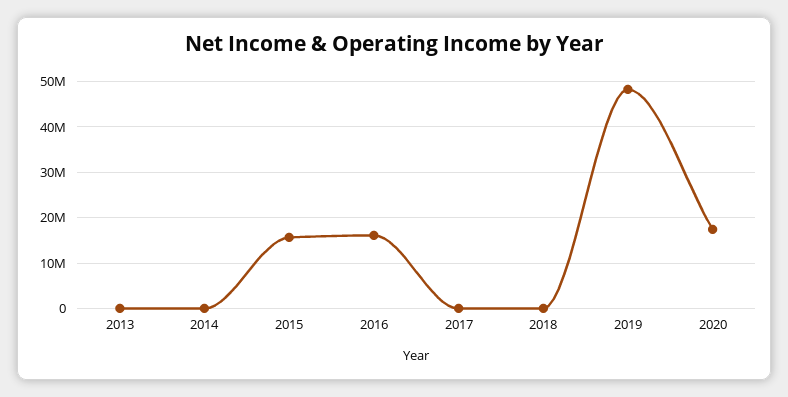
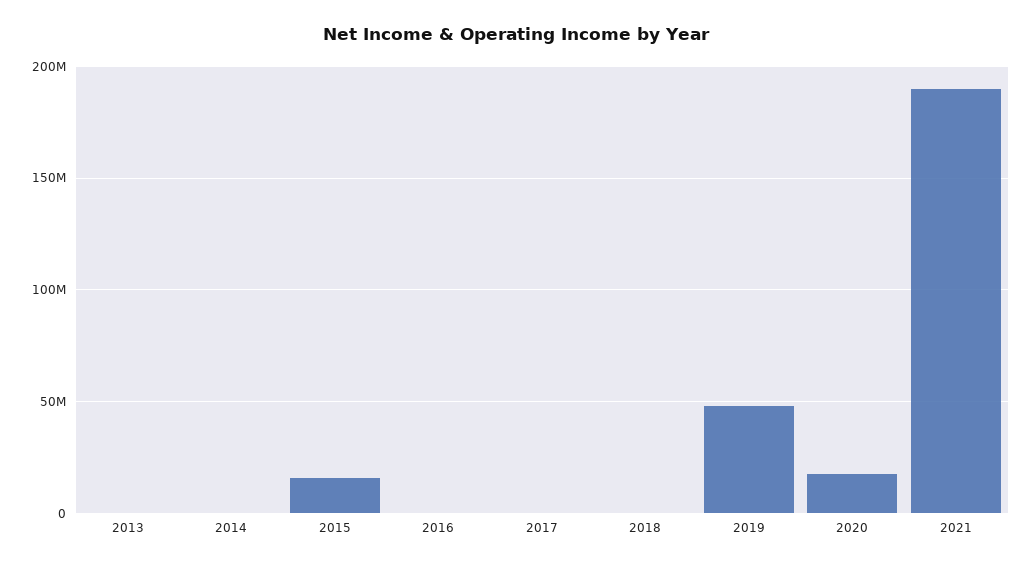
2016: 16000000 -> 0
2021: none -> 190000000

